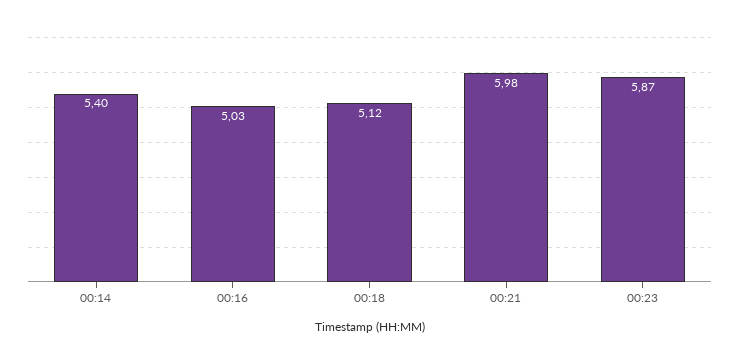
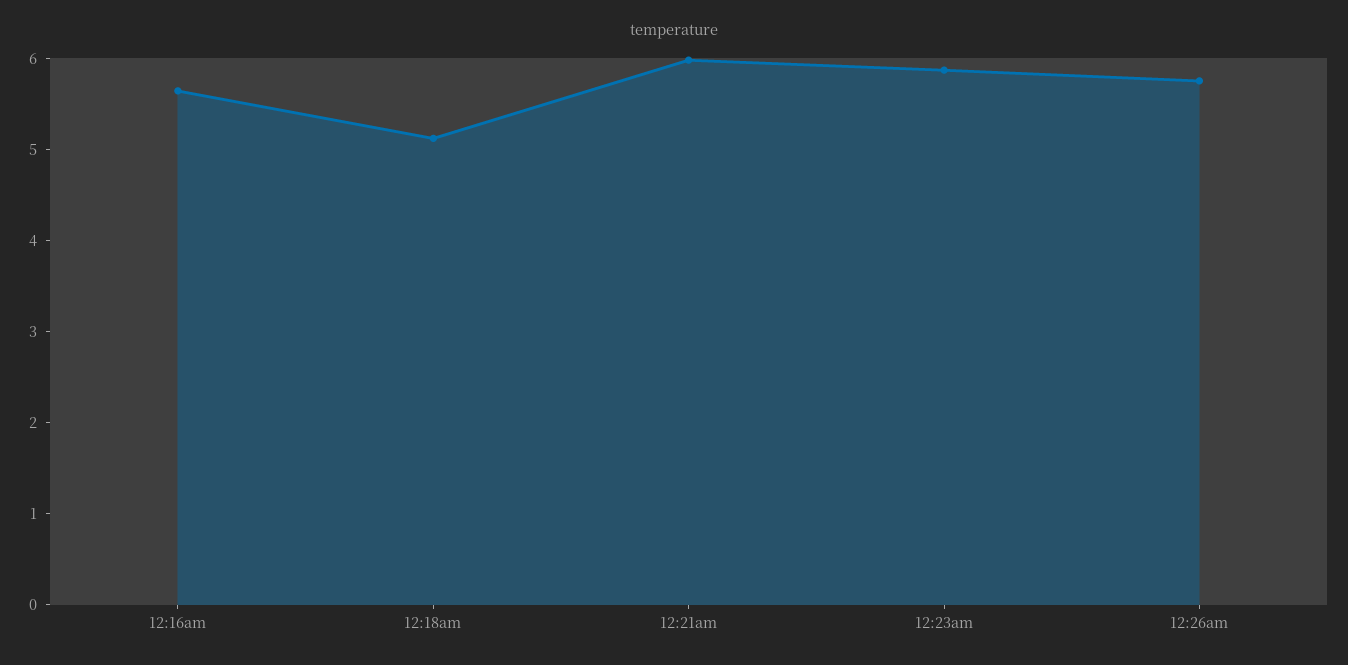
00:14: 5.4 -> none
00:16: 5.03 -> 5.6
12:26am: none -> 5.8

